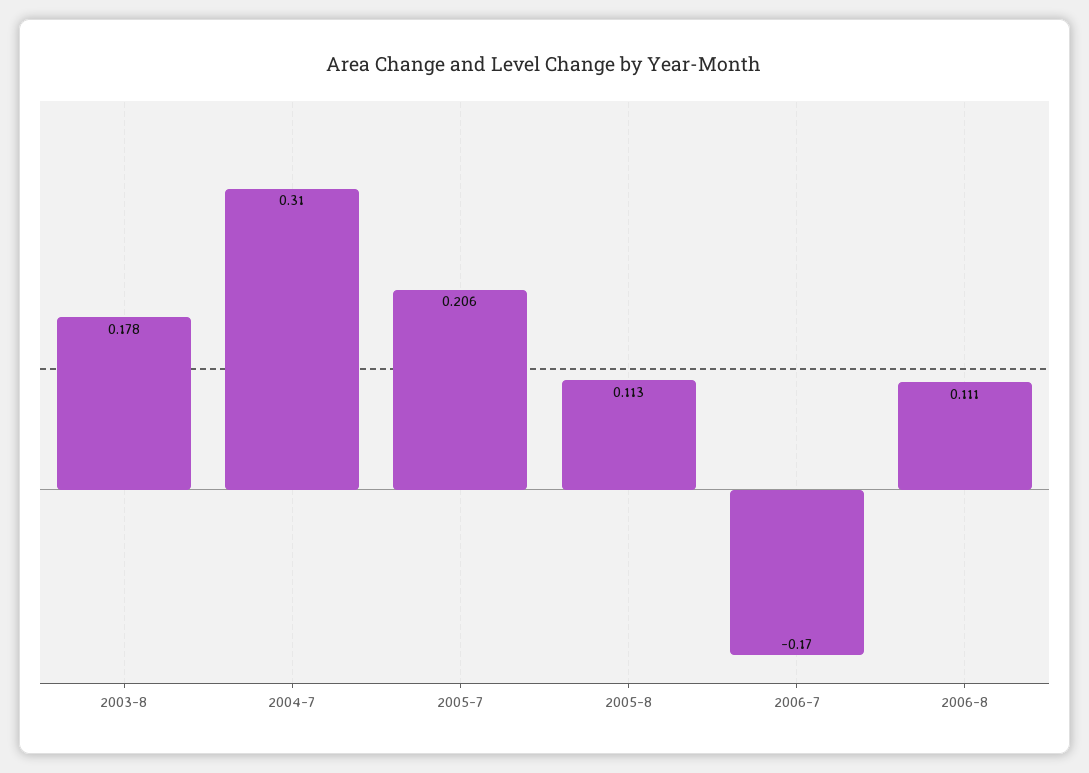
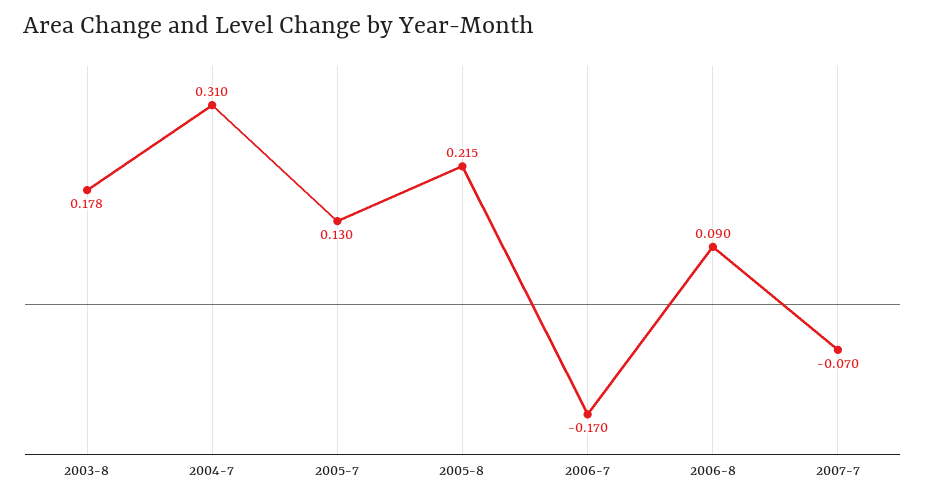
2005-7: 0.206 -> 0.13
2005-8: 0.113 -> 0.215
2006-8: 0.111 -> 0.09
2007-7: none -> -0.07

